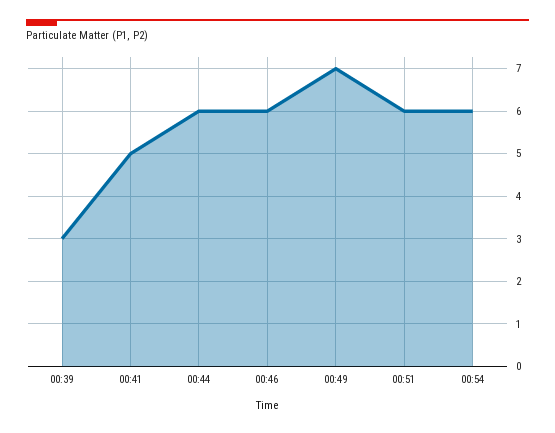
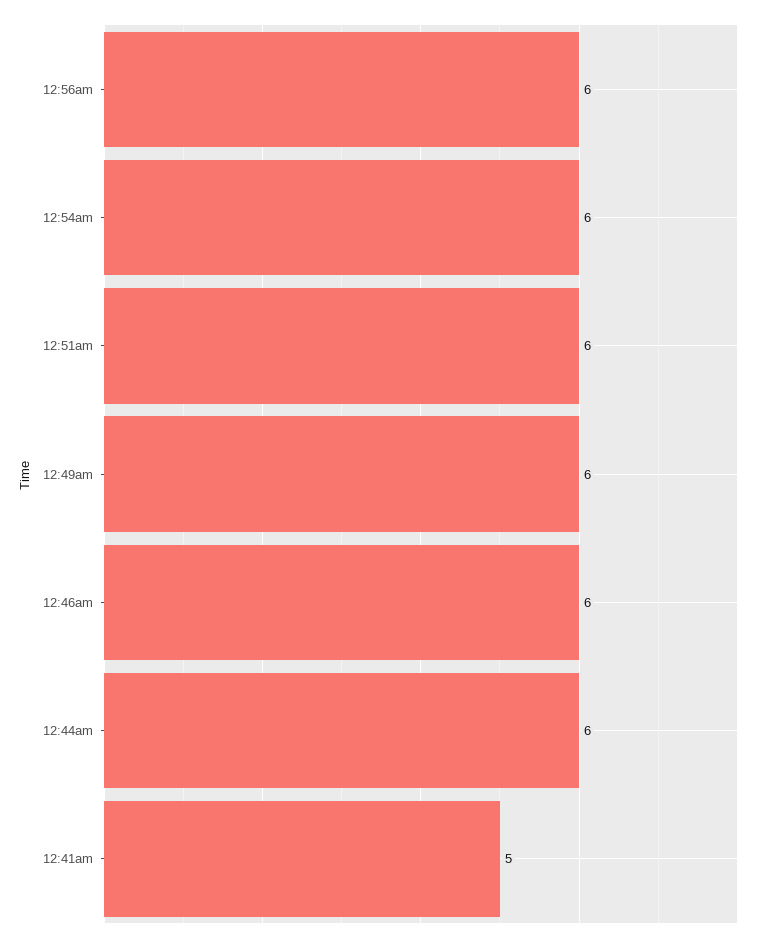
00:39: 3 -> none
00:49: 7 -> 6
12:56am: none -> 6

